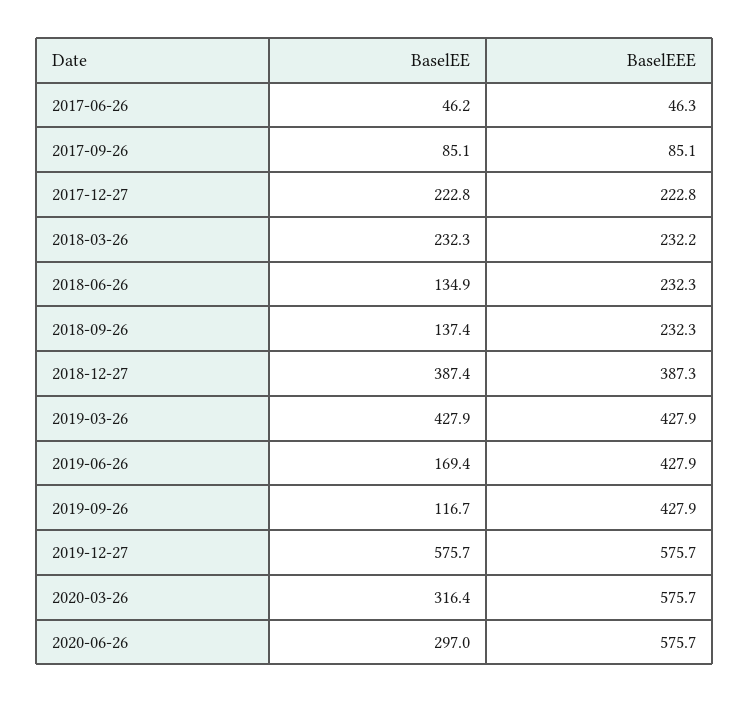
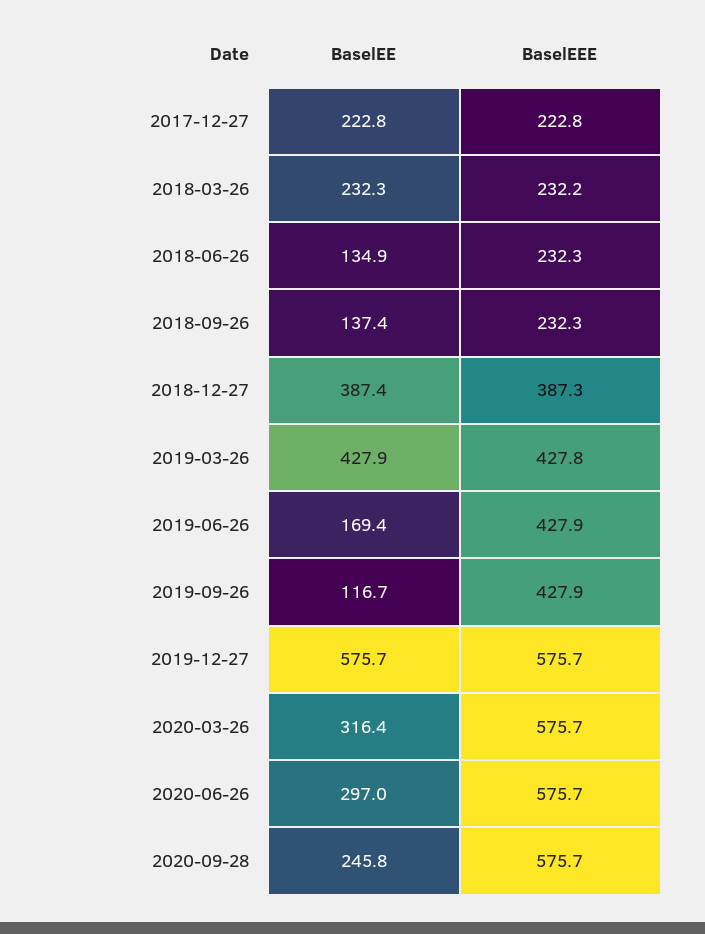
BaselEE, 2017-06-26: 46.2 -> none
BaselEEE, 2017-06-26: 46.3 -> none
BaselEE, 2017-09-26: 85.1 -> none
BaselEEE, 2017-09-26: 85.1 -> none
BaselEEE, 2019-03-26: 427.9 -> 427.8
BaselEE, 2020-09-28: none -> 245.8
BaselEEE, 2020-09-28: none -> 575.7

